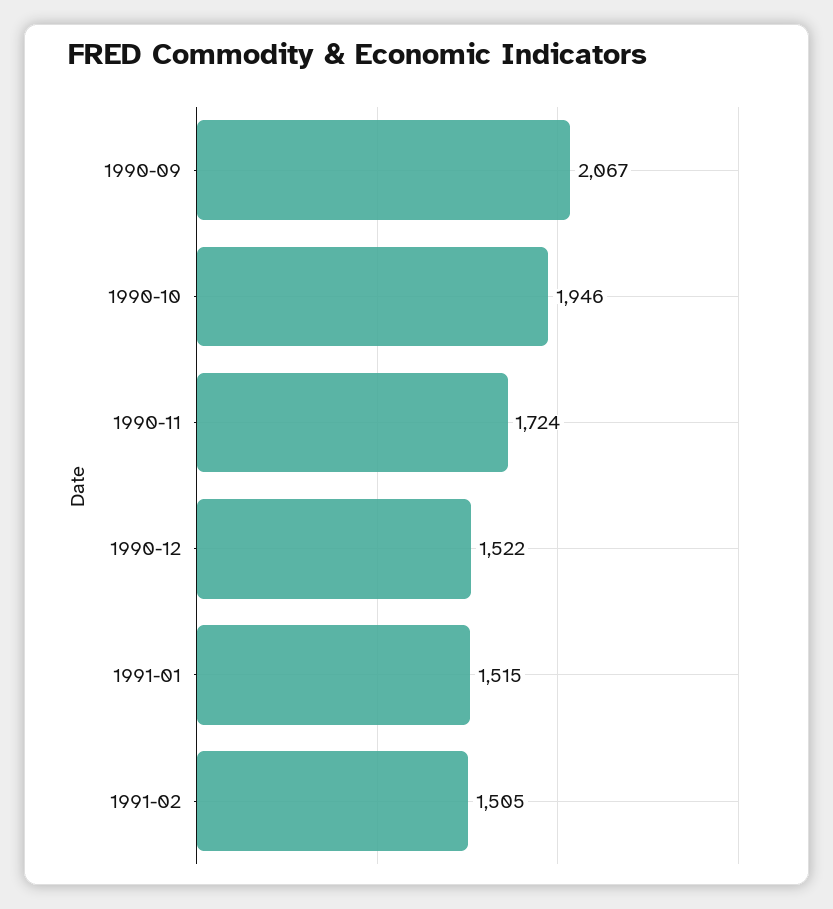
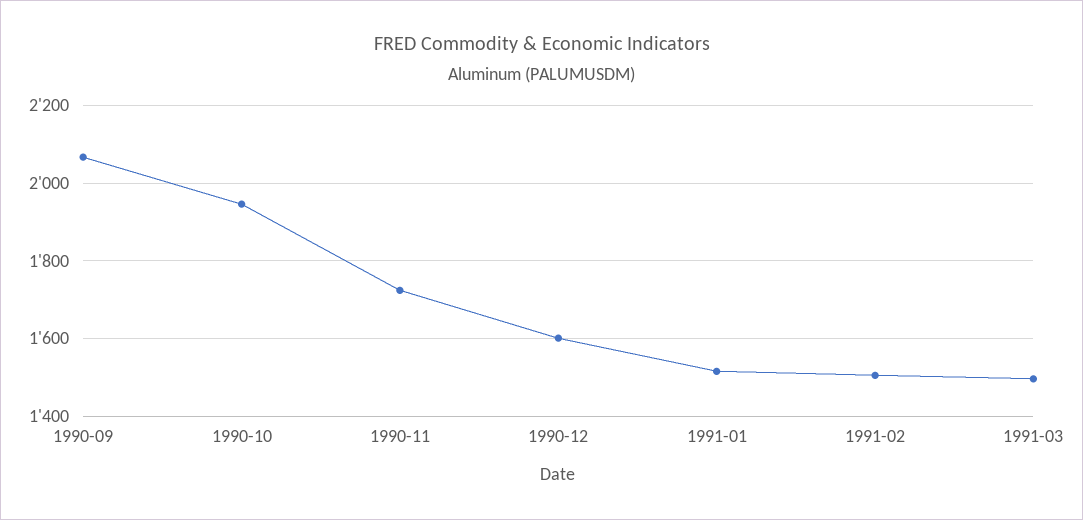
1990-12: 1522 -> 1600
1991-03: none -> 1500

